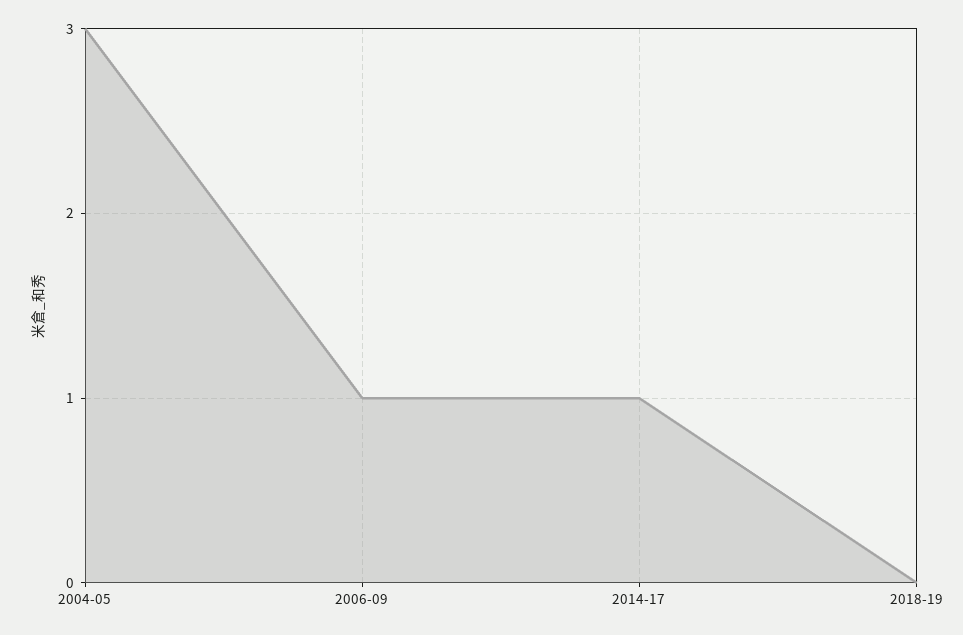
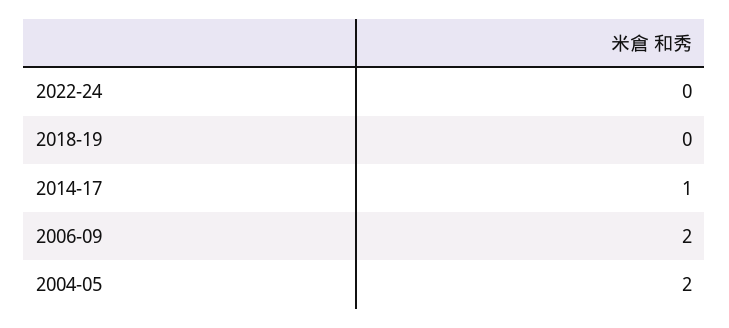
2004-05: 3 -> 2
2006-09: 1 -> 2
2022-24: none -> 0

